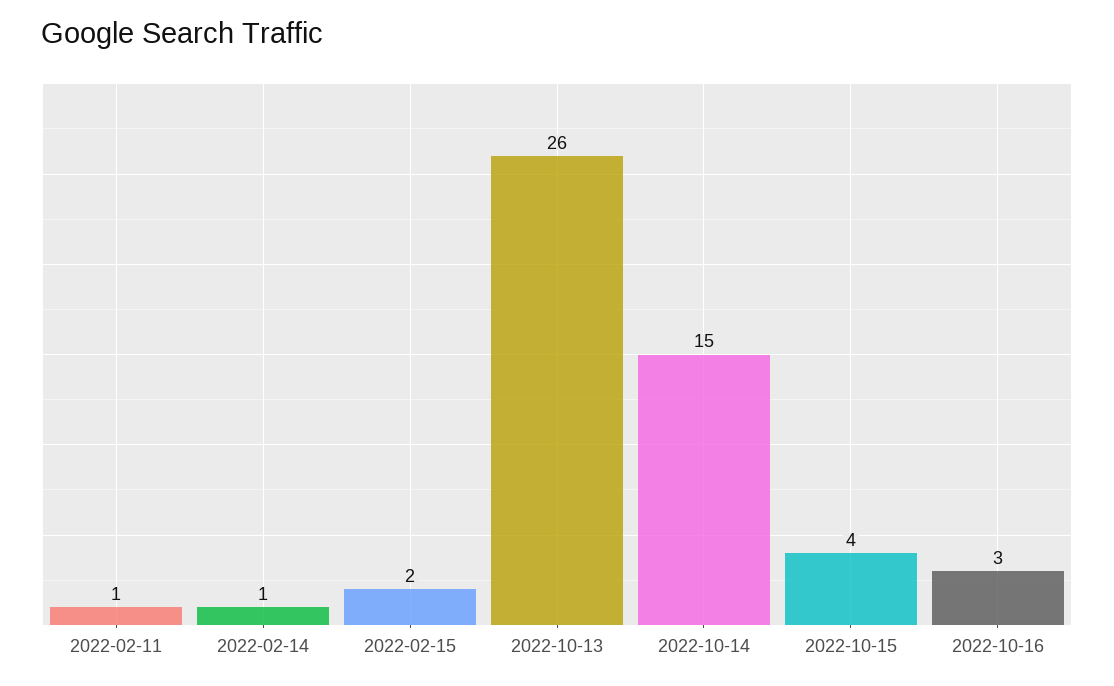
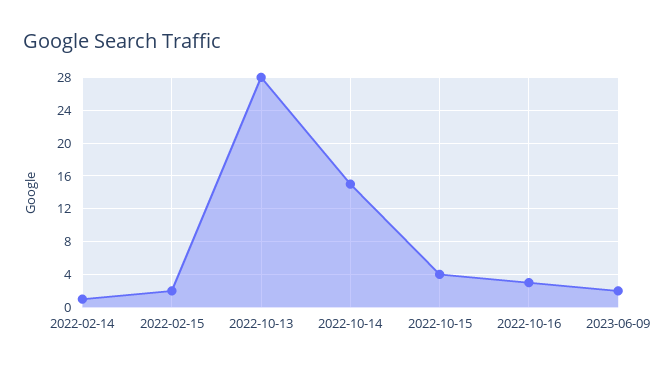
2022-02-11: 1 -> none
2022-10-13: 26 -> 28
2023-06-09: none -> 2

